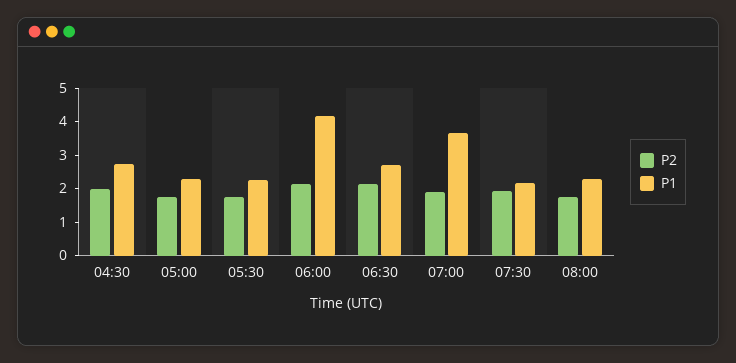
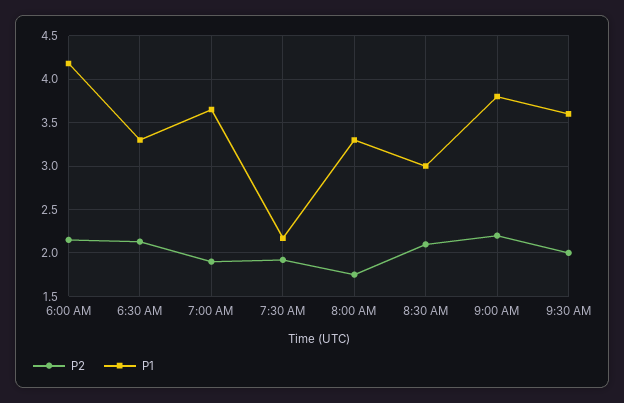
P2, 04:30: 2 -> none
P1, 04:30: 2.75 -> none
P2, 05:00: 1.75 -> none
P1, 05:00: 2.25 -> none
P2, 05:30: 1.75 -> none
P1, 05:30: 2.25 -> none
P1, 06:30: 2.75 -> 3.3
P1, 08:00: 2.25 -> 3.3
P2, 8:30 AM: none -> 2.1
P1, 8:30 AM: none -> 3
P2, 9:00 AM: none -> 2.2
P1, 9:00 AM: none -> 3.8
P2, 9:30 AM: none -> 2
P1, 9:30 AM: none -> 3.6

